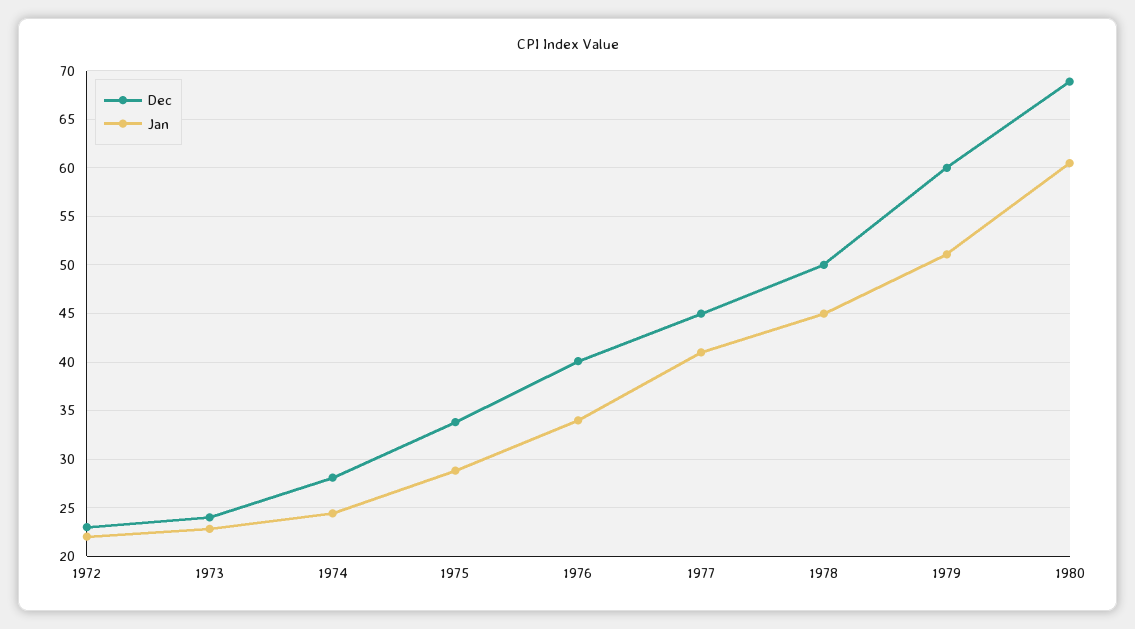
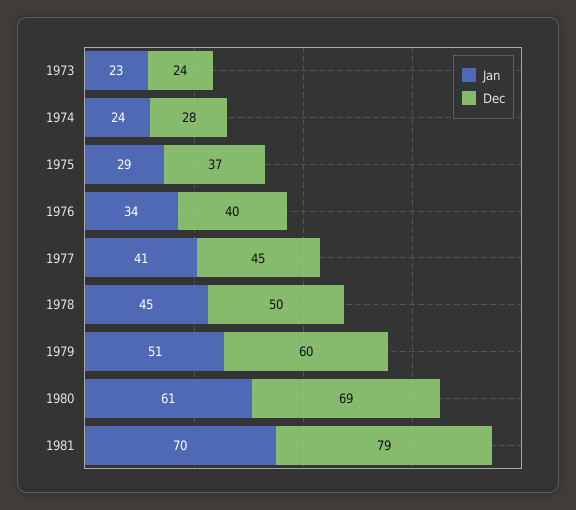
Dec, 1972: 23 -> none
Jan, 1972: 22 -> none
Dec, 1975: 34 -> 37
Jan, 1981: none -> 70
Dec, 1981: none -> 79

